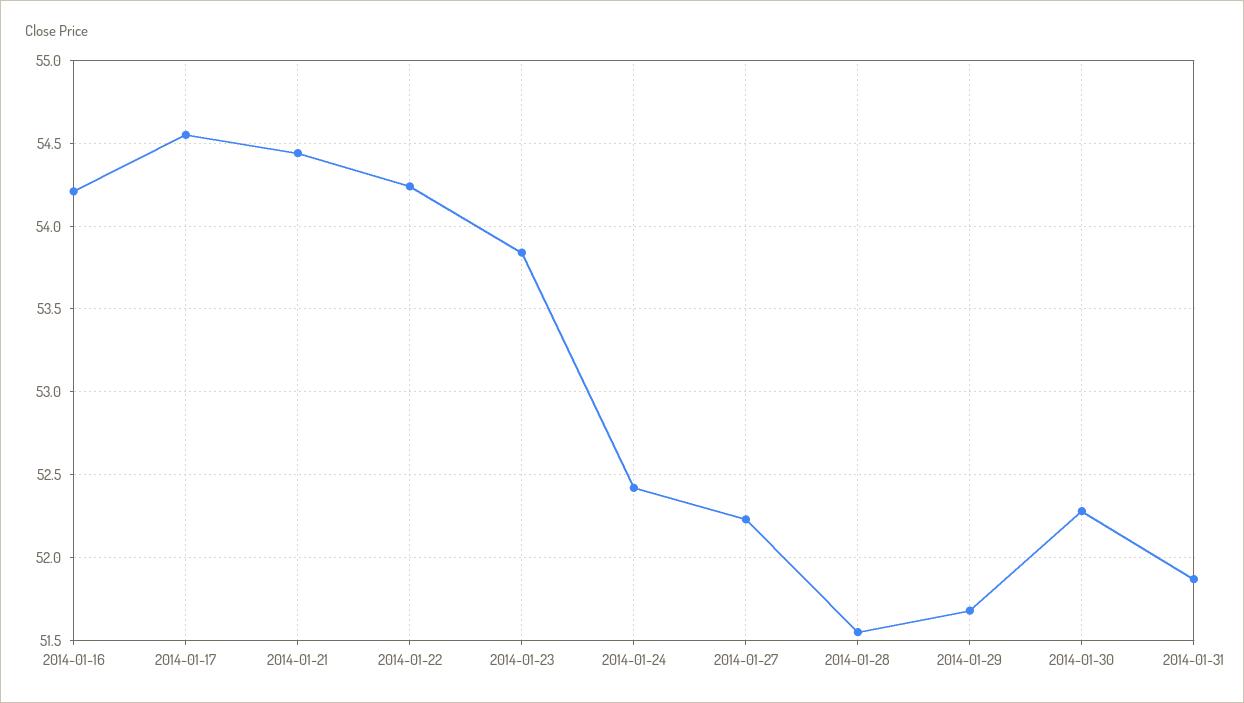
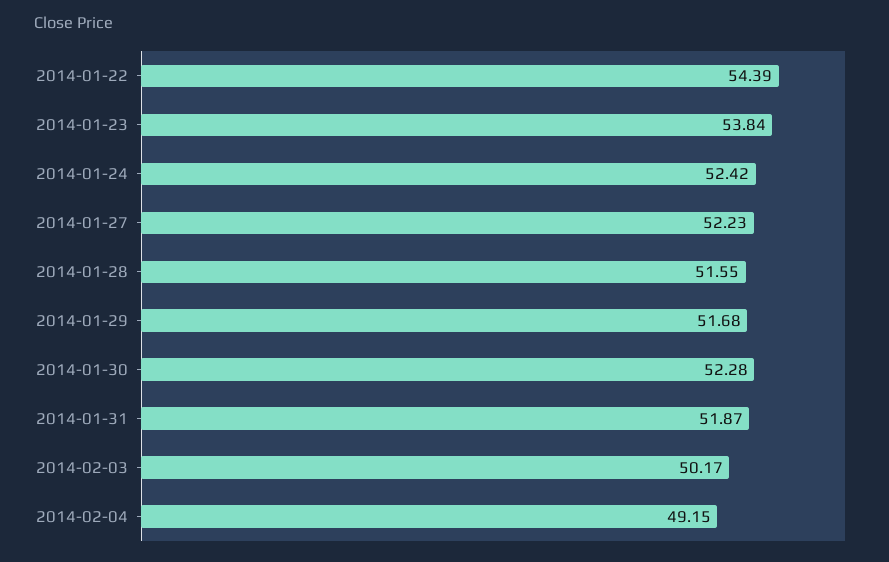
2014-01-16: 54.2 -> none
2014-01-17: 54.55 -> none
2014-01-21: 54.45 -> none
2014-01-22: 54.25 -> 54.39
2014-02-03: none -> 50.17
2014-02-04: none -> 49.15

